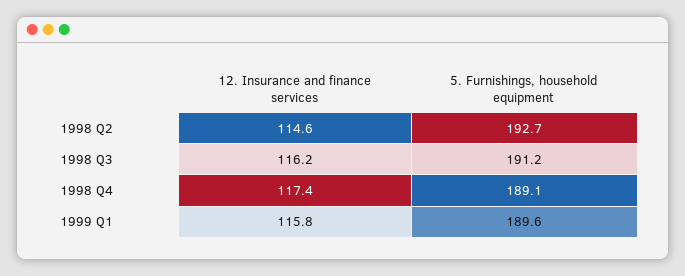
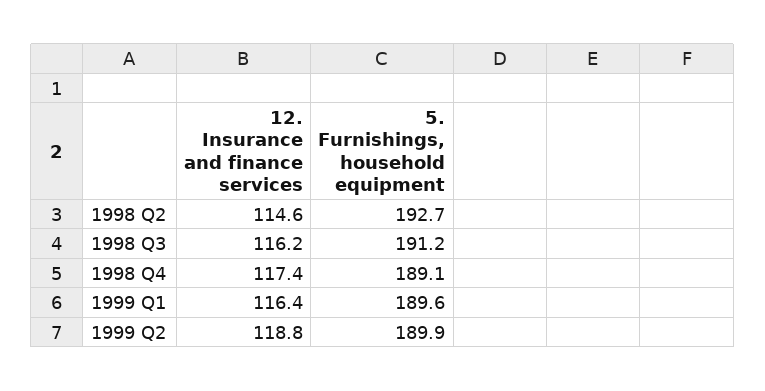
12. Insurance and finance services, 1999 Q1: 115.8 -> 116.4
12. Insurance and finance services, 1999 Q2: none -> 118.8
5. Furnishings, household equipment, 1999 Q2: none -> 189.9

